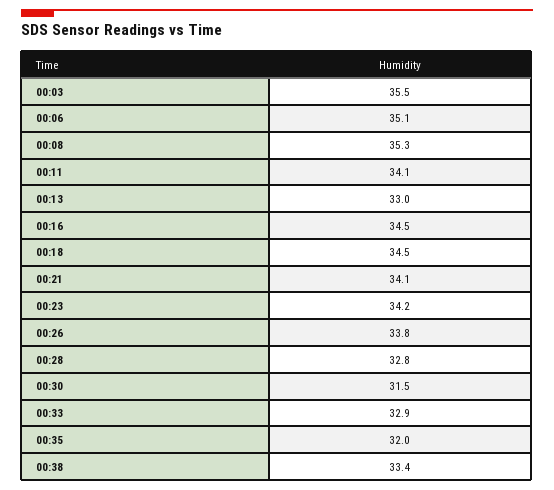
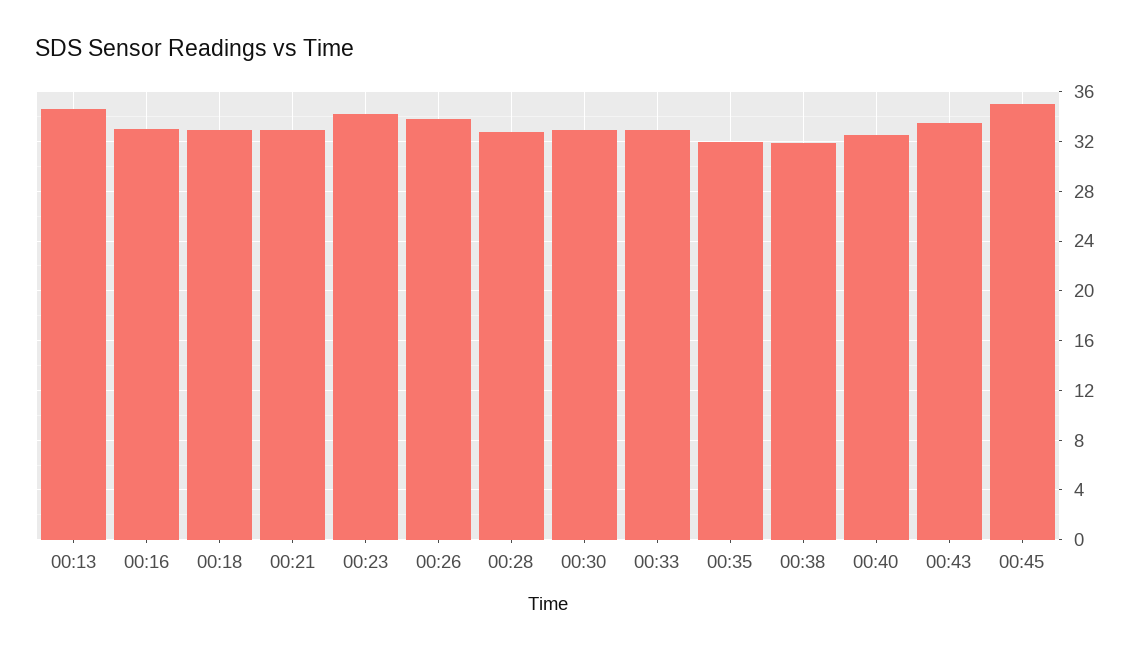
00:03: 35.5 -> none
00:06: 35.1 -> none
00:08: 35.3 -> none
00:11: 34.1 -> none
00:13: 33 -> 34.5
00:16: 34.5 -> 33
00:18: 34.5 -> 33
00:21: 34.1 -> 33
00:30: 31.5 -> 33
00:38: 33.4 -> 32
00:40: none -> 32.5
00:43: none -> 33.5
00:45: none -> 35

